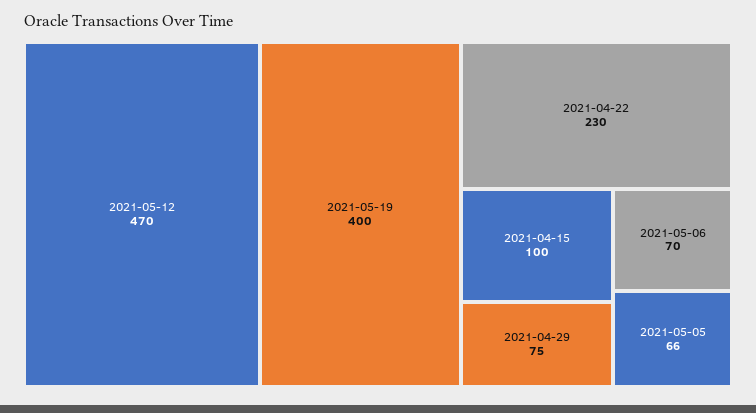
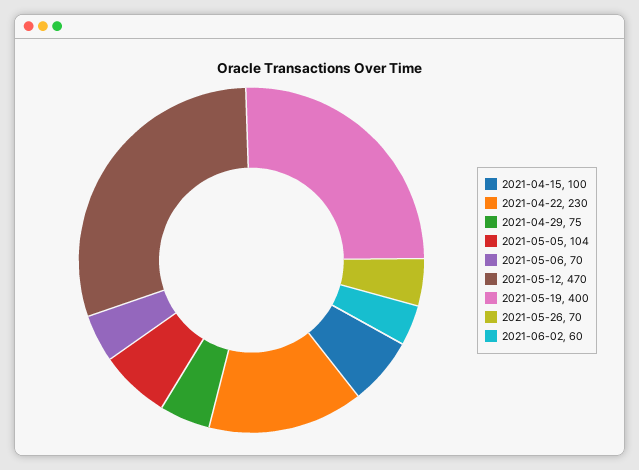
2021-05-05: 66 -> 104
2021-05-26: none -> 70
2021-06-02: none -> 60

